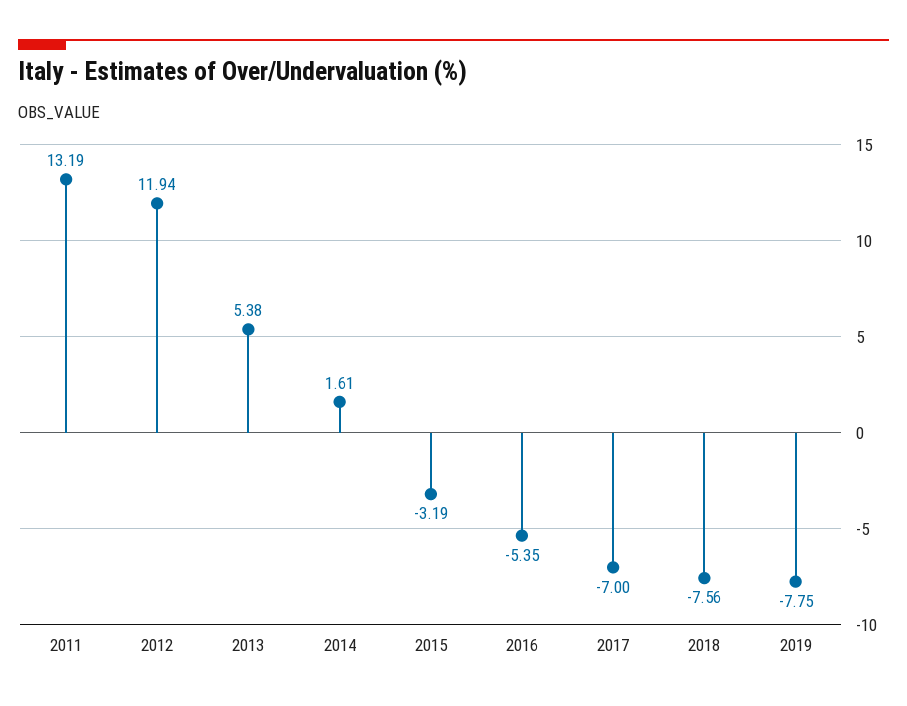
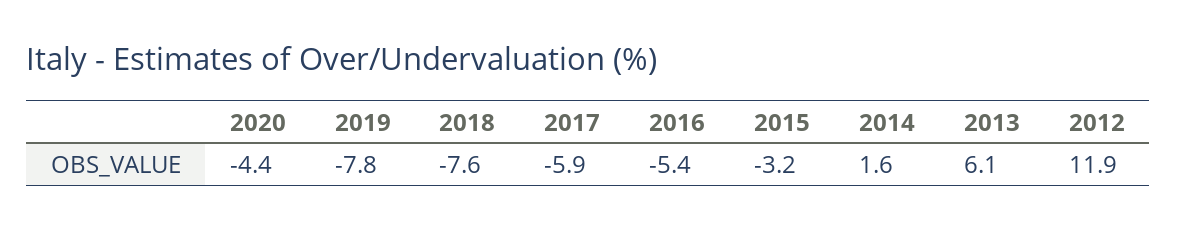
2011: 13.19 -> none
2013: 5.38 -> 6.1
2017: -7 -> -5.9
2020: none -> -4.4

